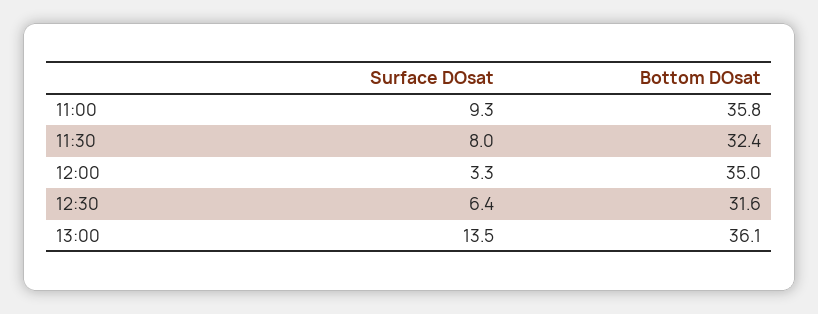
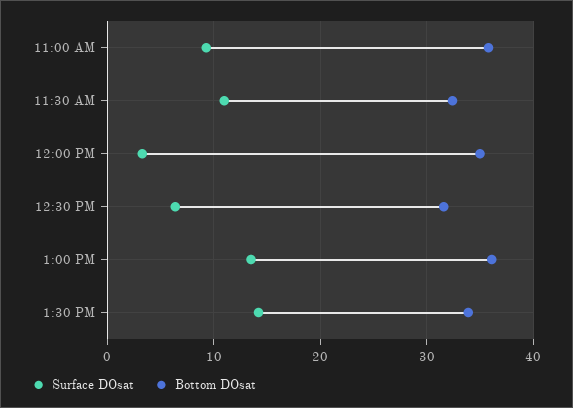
Surface DOsat, 11:30: 8 -> 11
Surface DOsat, 1:30 PM: none -> 14
Bottom DOsat, 1:30 PM: none -> 34

